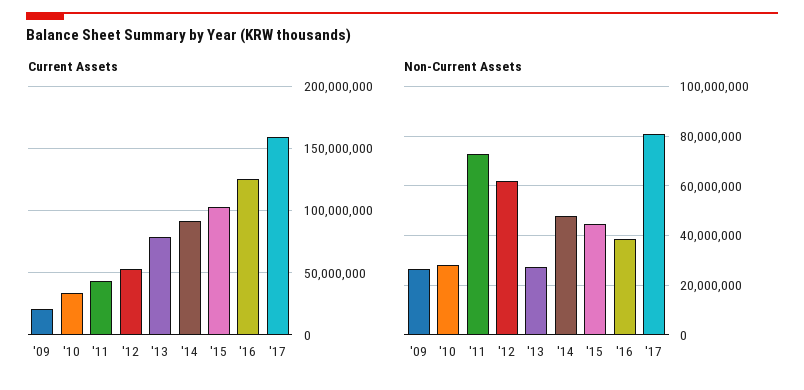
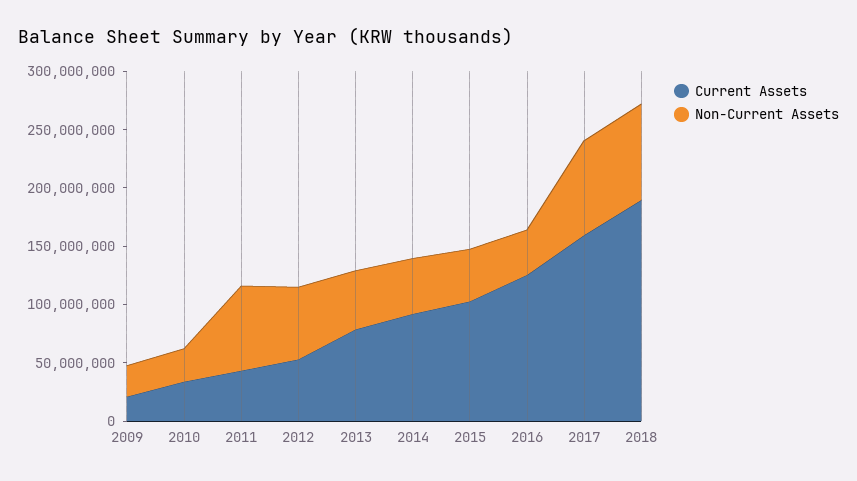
Non-Current Assets, '13: 27500000 -> 50000000
Current Assets, 2018: none -> 190000000
Non-Current Assets, 2018: none -> 80000000

